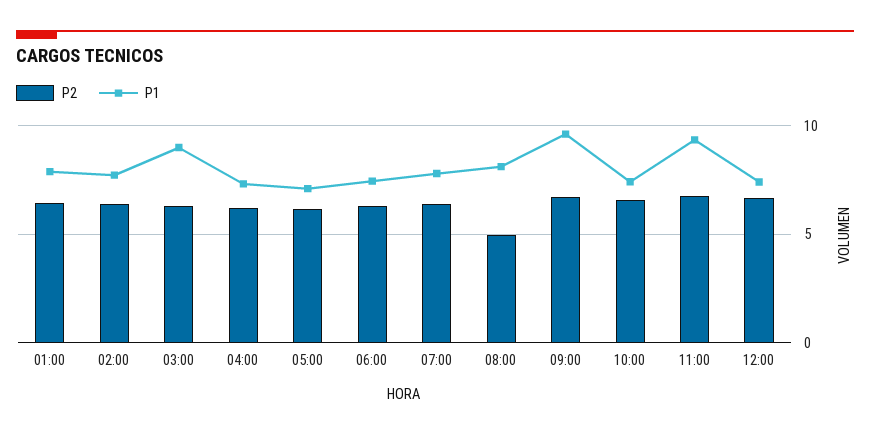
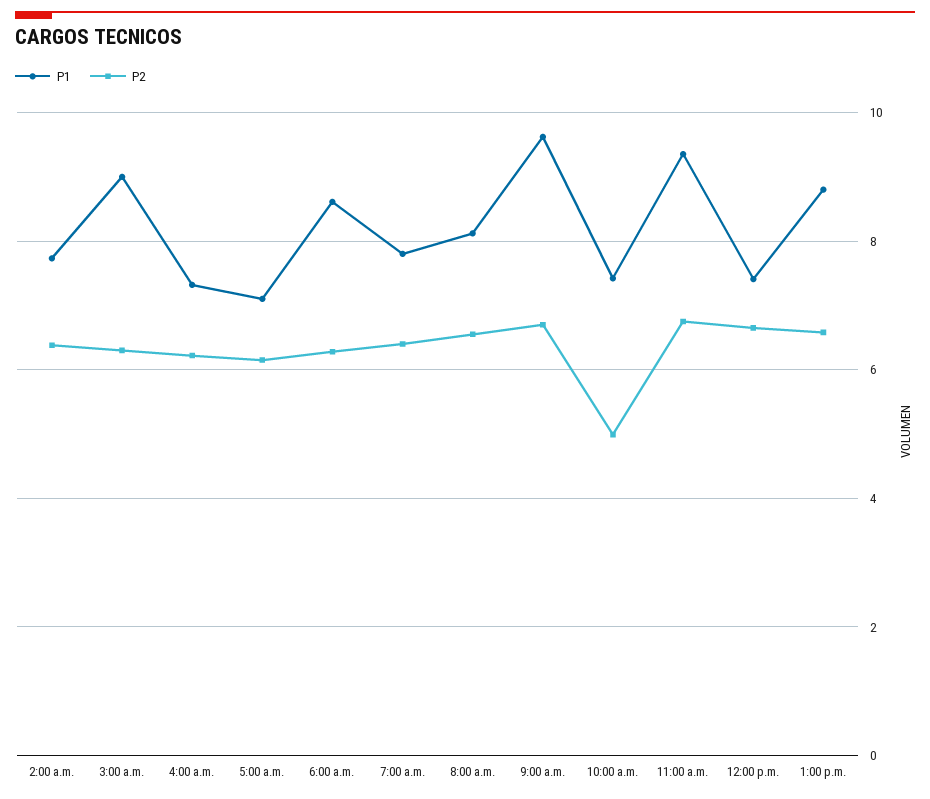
P2, 01:00: 6.5 -> none
P1, 01:00: 8 -> none
P1, 06:00: 7.5 -> 8.6
P2, 08:00: 5 -> 6.6
P2, 10:00: 6.5 -> 5
P1, 1:00 p.m.: none -> 8.8
P2, 1:00 p.m.: none -> 6.6

